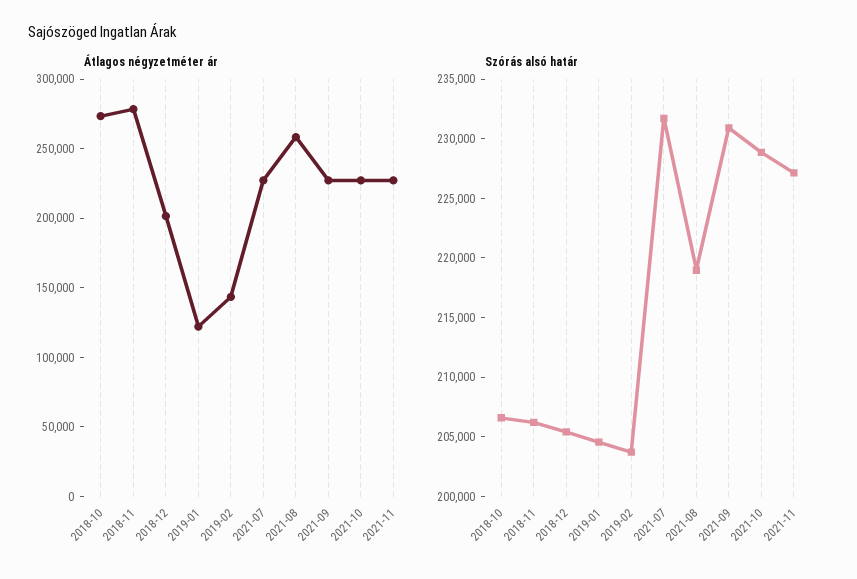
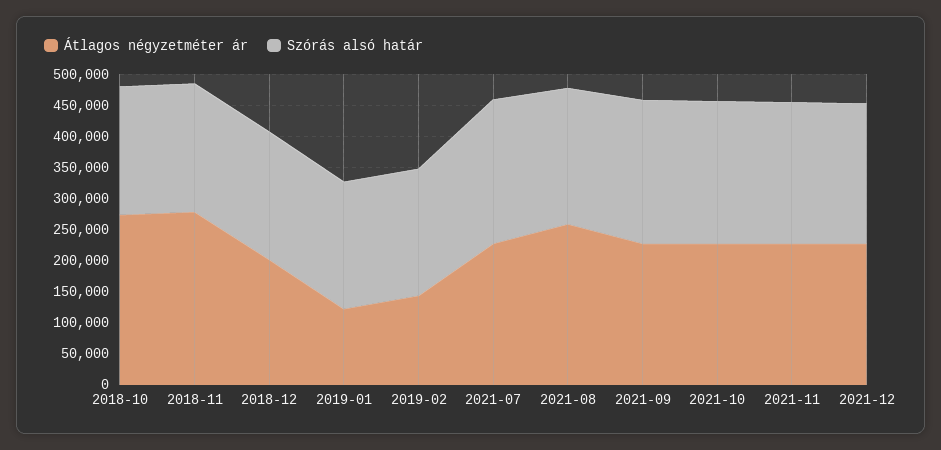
Átlagos négyzetméter ár, 2021-12: none -> 225000
Szórás alsó határ, 2021-12: none -> 225000

